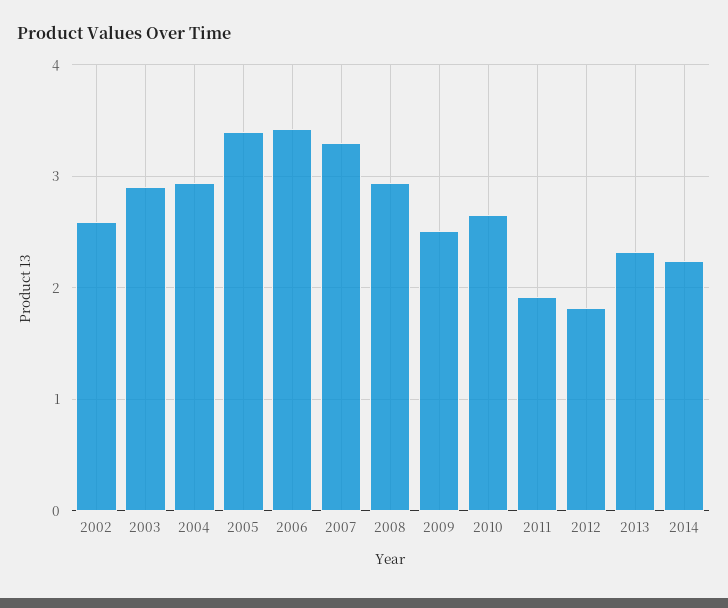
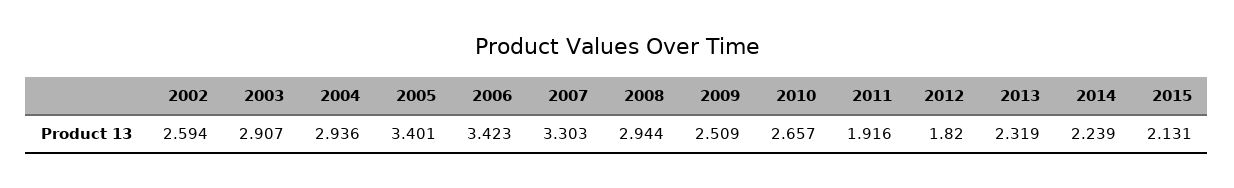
2015: none -> 2.131

